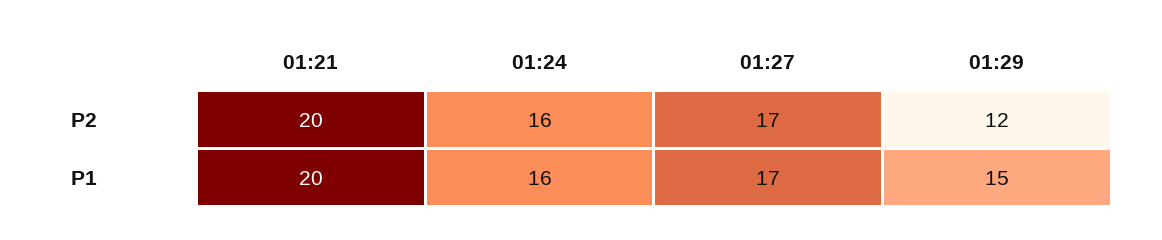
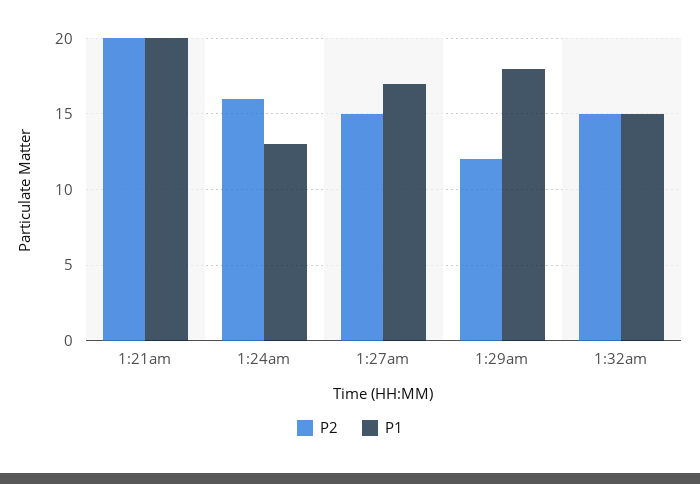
P2, 01:27: 17 -> 15
P1, 01:24: 16 -> 13
P1, 01:29: 15 -> 18
P2, 1:32am: none -> 15
P1, 1:32am: none -> 15

